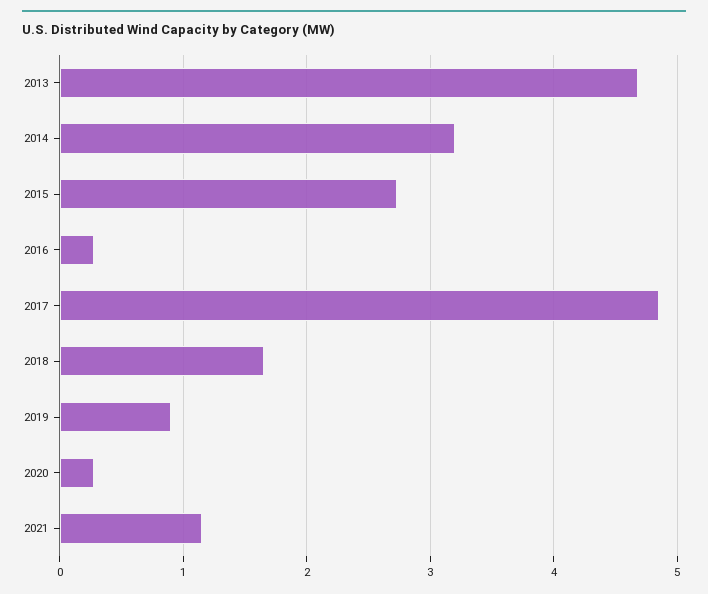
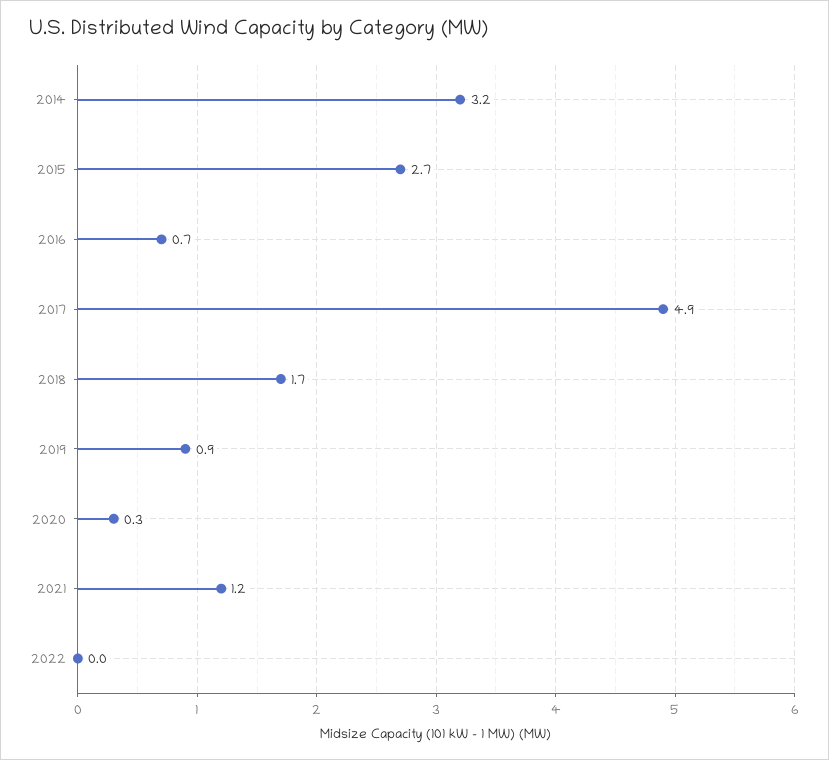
2013: 4.7 -> none
2016: 0.3 -> 0.7
2022: none -> 0

